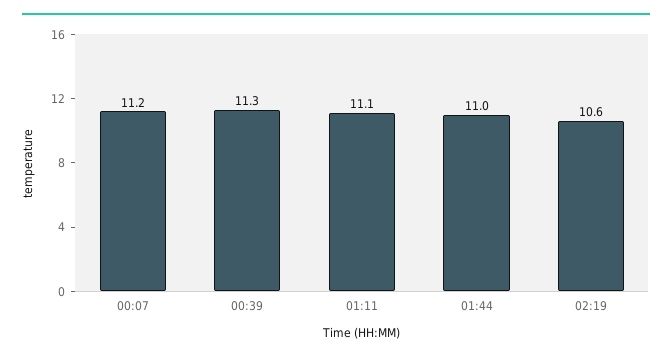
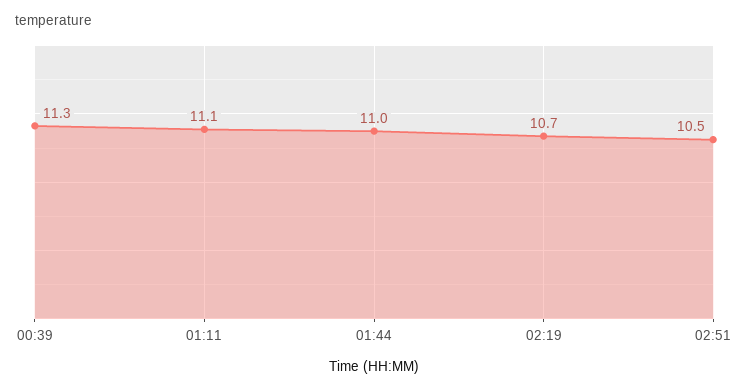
00:07: 11.2 -> none
02:19: 10.6 -> 10.7
02:51: none -> 10.5

